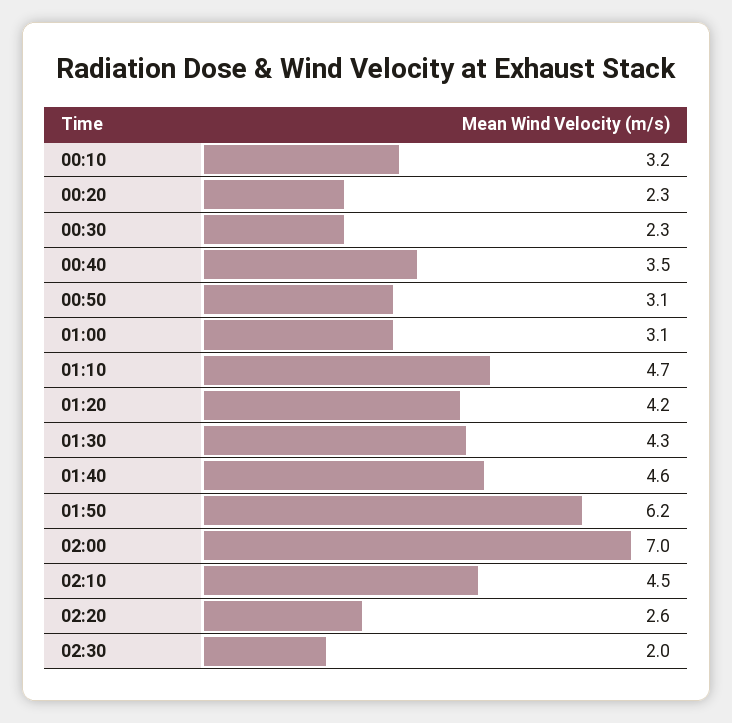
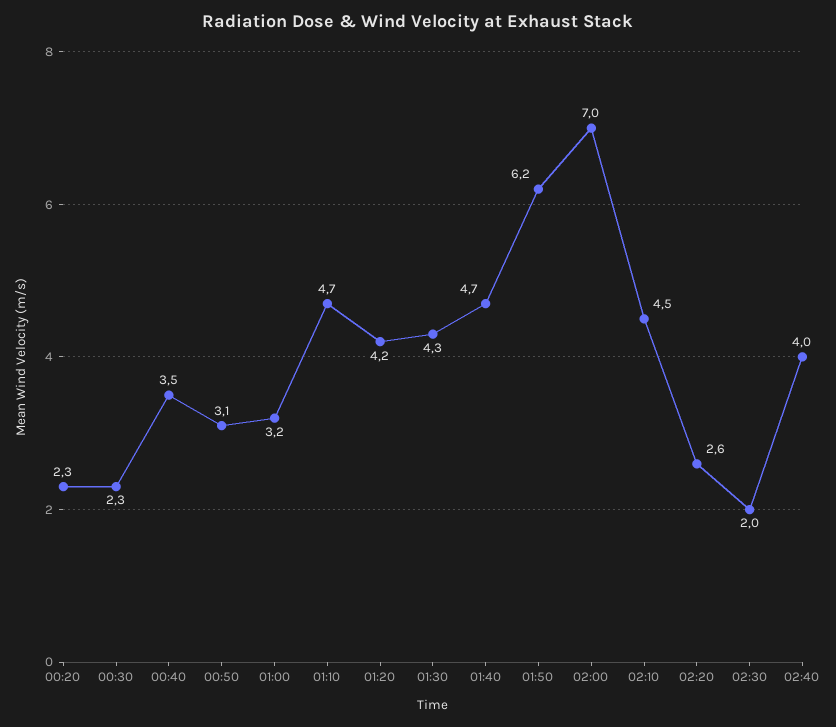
00:10: 3.2 -> none
01:00: 3.1 -> 3.2
01:40: 4.6 -> 4.7
02:40: none -> 4

